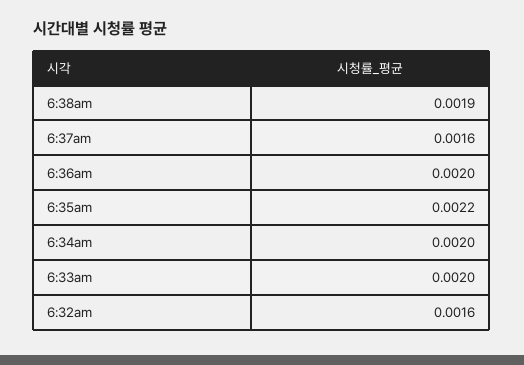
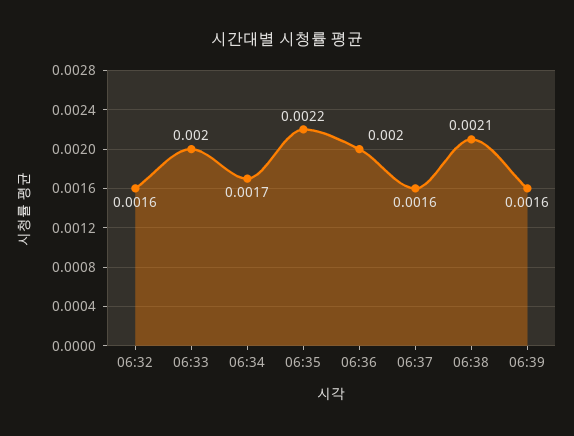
6:38am: 0.0019 -> 0.0021
6:34am: 0.002 -> 0.0017
06:39: none -> 0.0016

